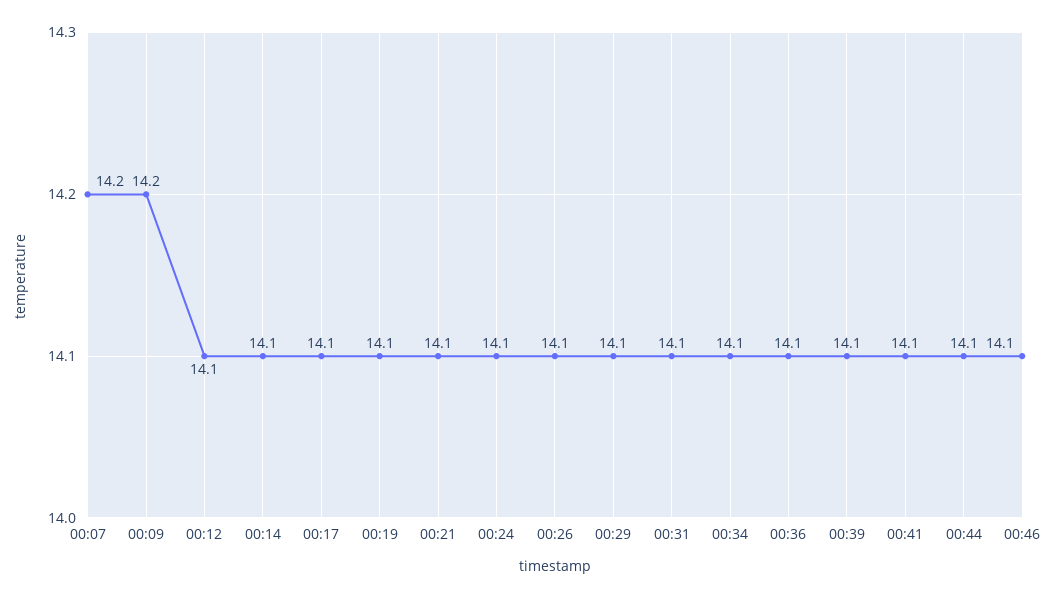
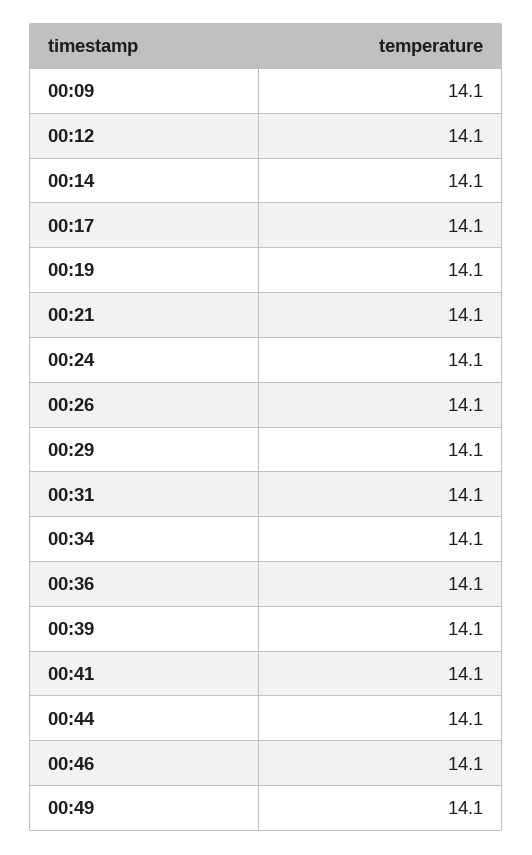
00:07: 14.2 -> none
00:09: 14.2 -> 14.1
00:49: none -> 14.1

